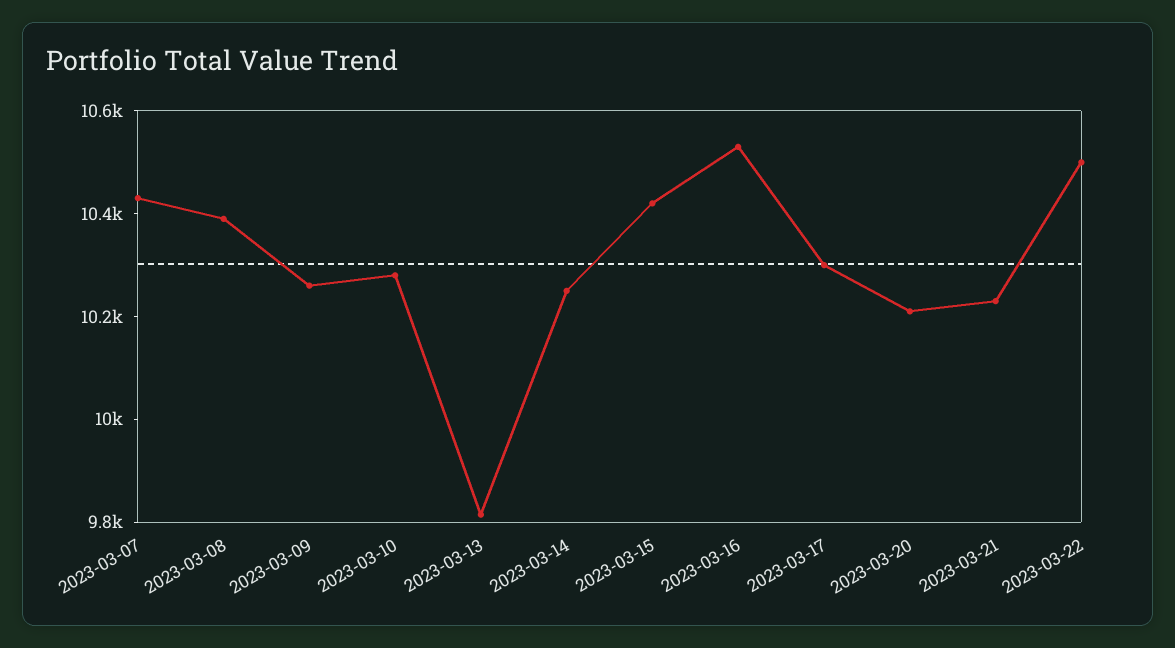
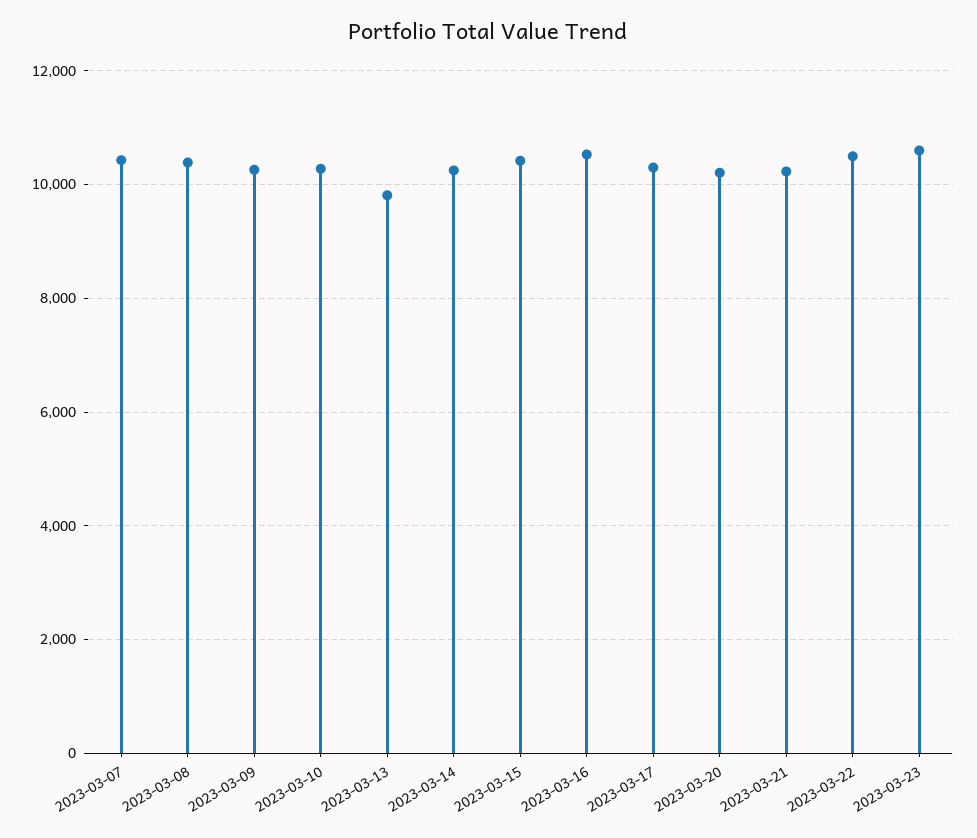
2023-03-23: none -> 10600

